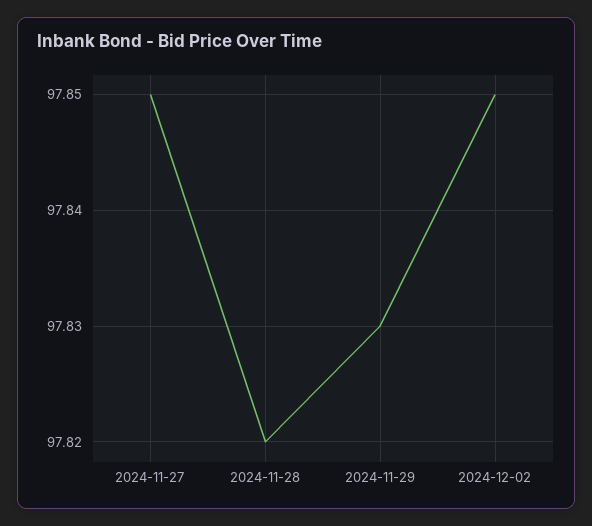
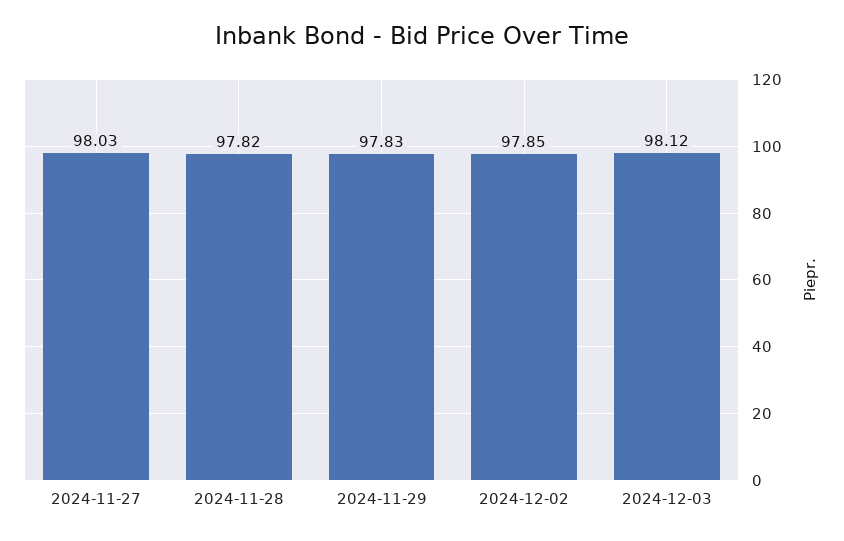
2024-11-27: 97.85 -> 98.03
2024-12-03: none -> 98.12

